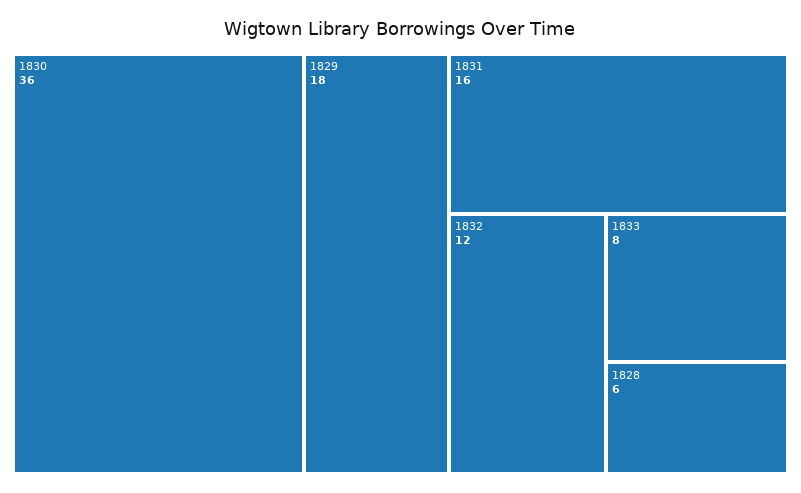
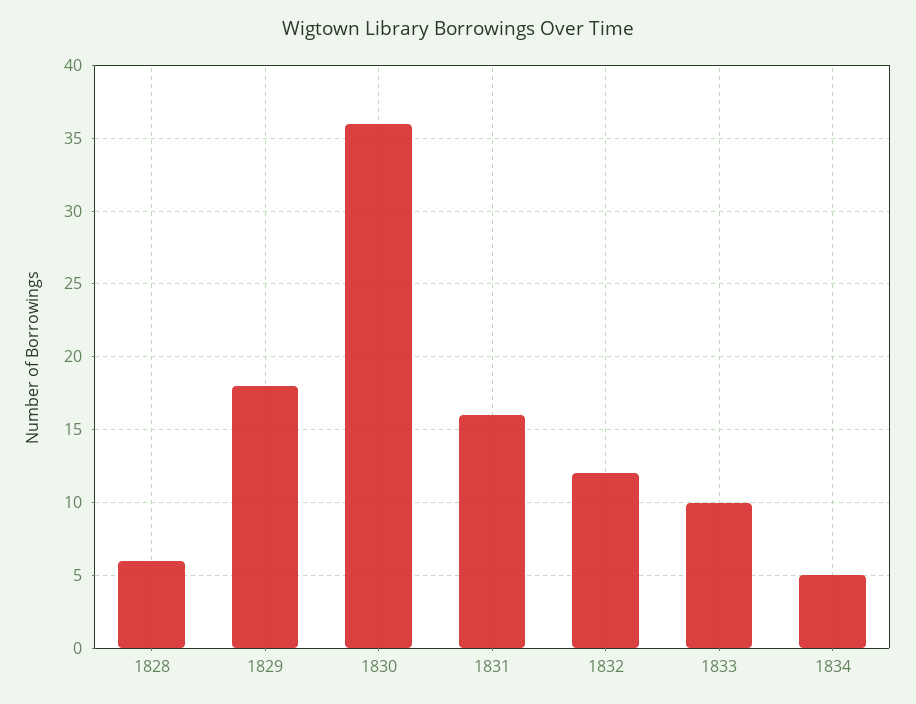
1833: 8 -> 10
1834: none -> 5

